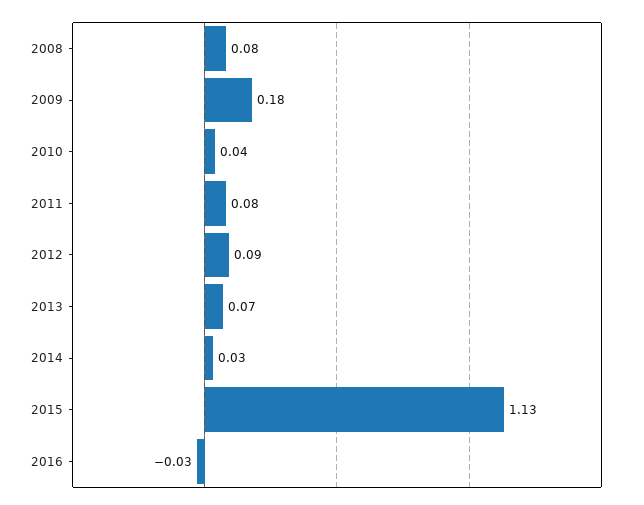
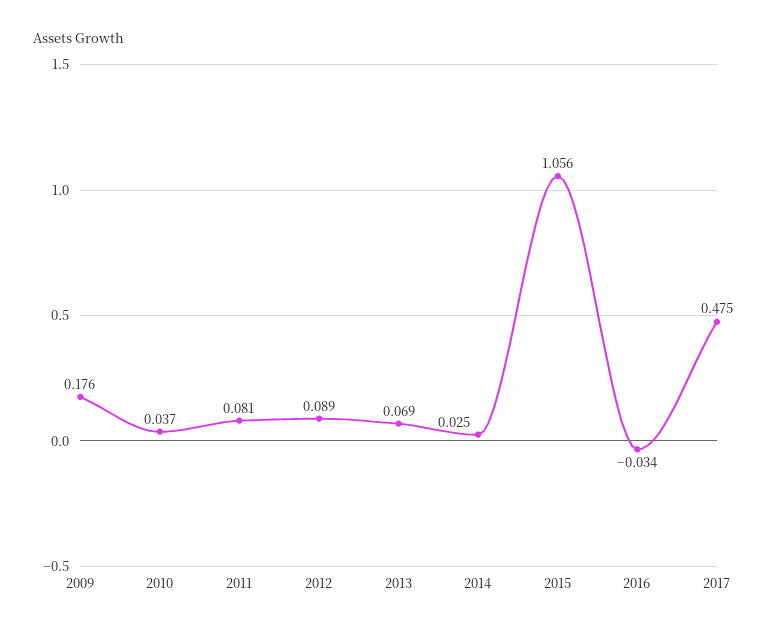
2008: 0.08 -> none
2015: 1.13 -> 1.056
2017: none -> 0.475

